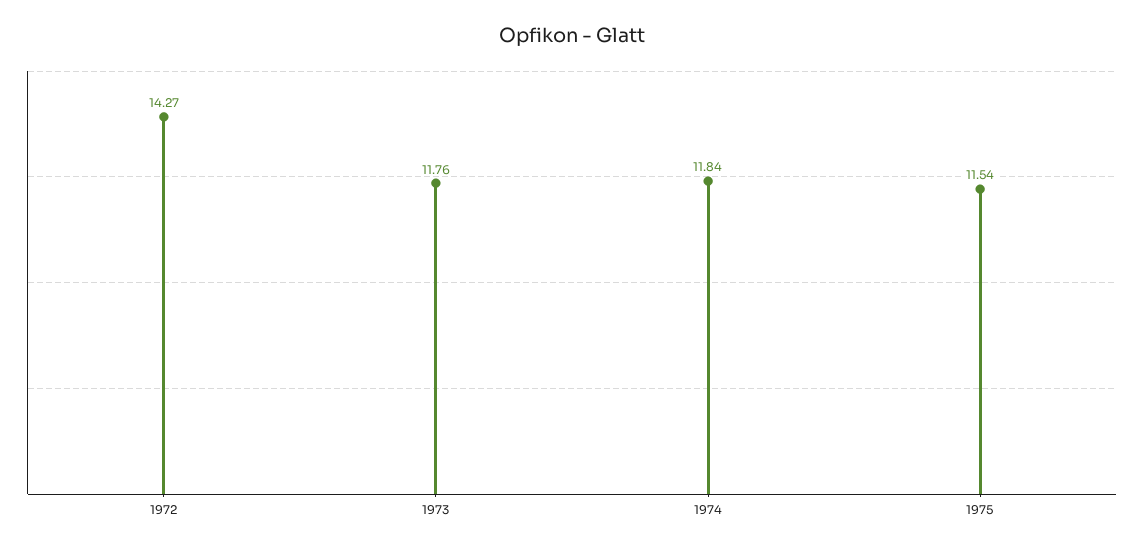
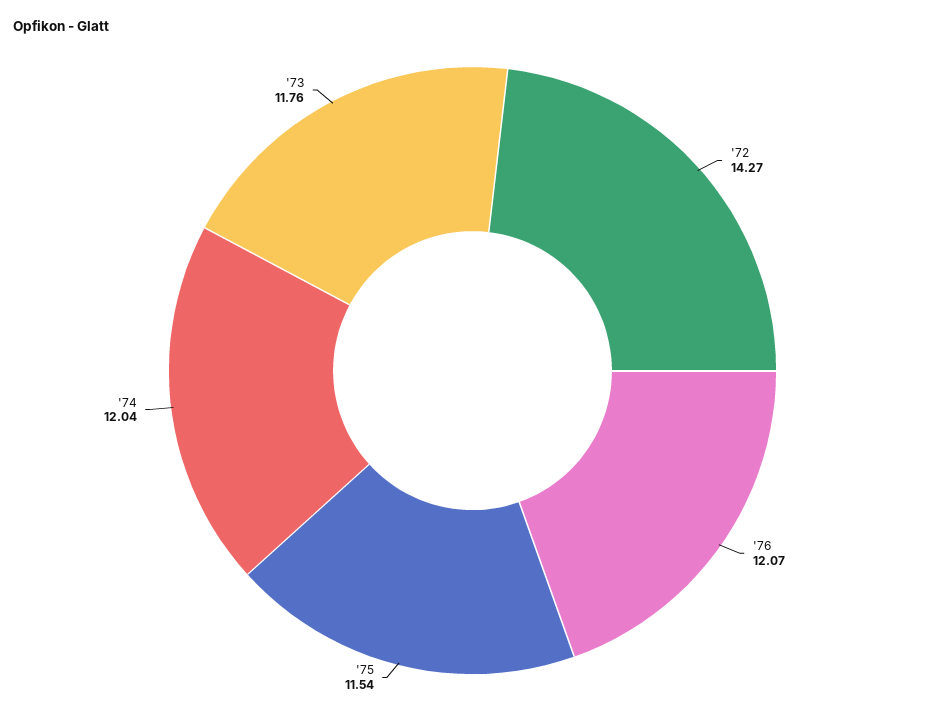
1974: 11.84 -> 12.04
'76: none -> 12.07

